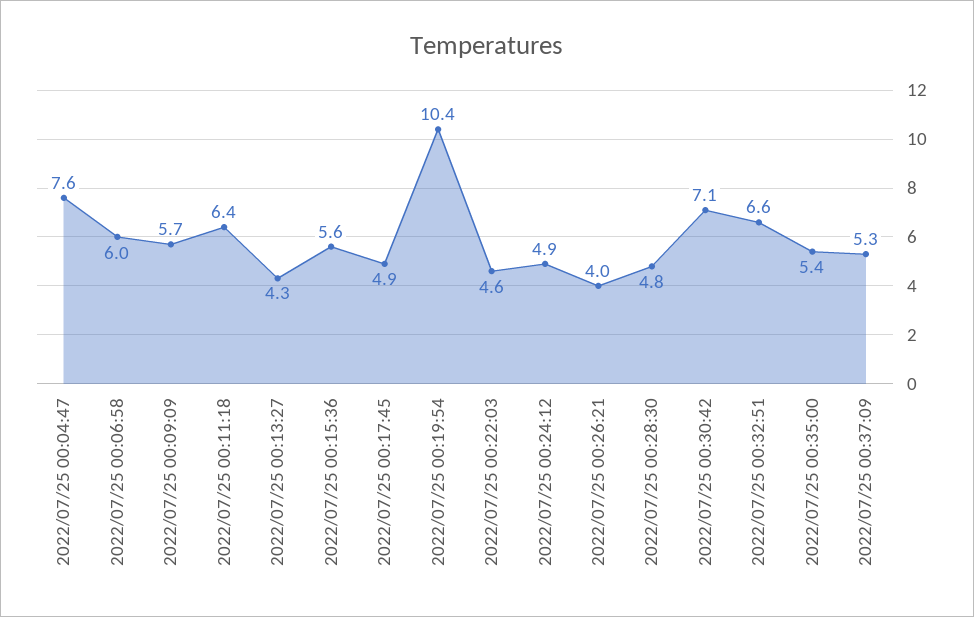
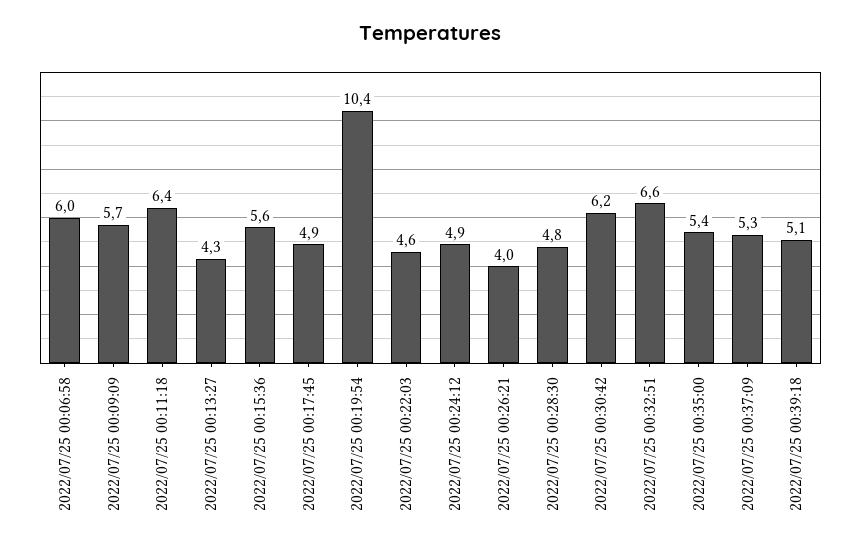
2022/07/25 00:04:47: 7.6 -> none
2022/07/25 00:30:42: 7.1 -> 6.2
2022/07/25 00:39:18: none -> 5.1

